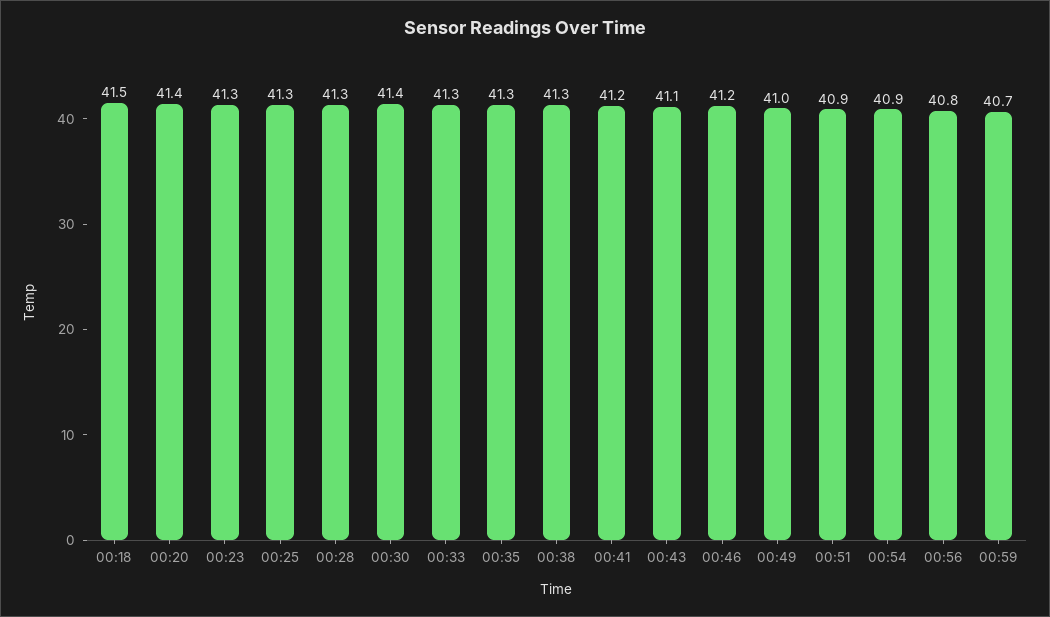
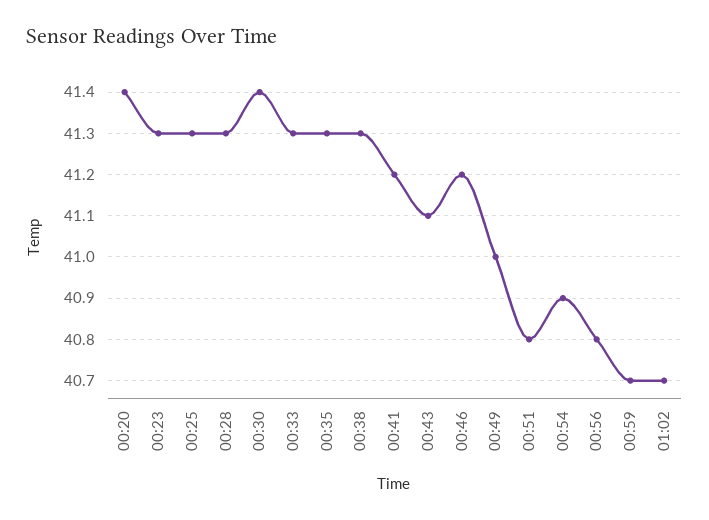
00:18: 41.5 -> none
00:51: 40.9 -> 40.8
01:02: none -> 40.7

